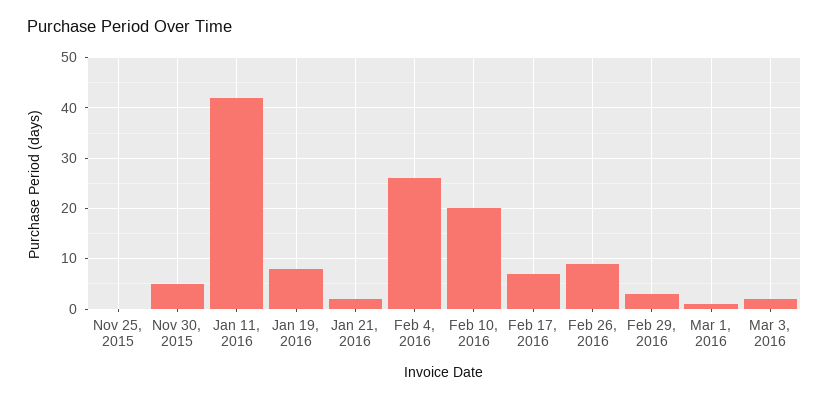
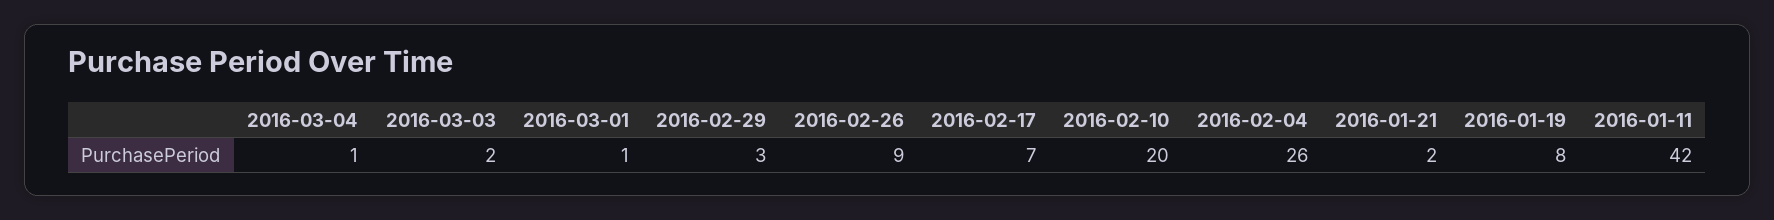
Nov 25, 2015: 0 -> none
Nov 30, 2015: 5 -> none
2016-03-04: none -> 1

